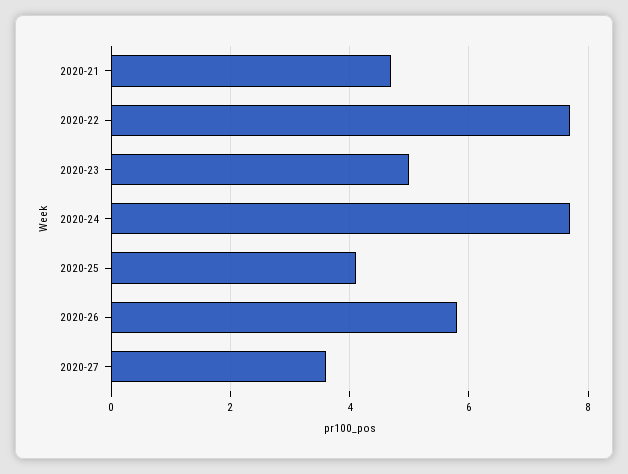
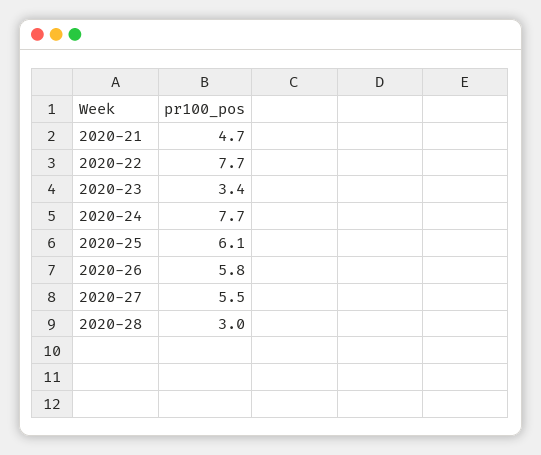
2020-23: 5 -> 3.4
2020-25: 4 -> 6.1
2020-27: 3.5 -> 5.5
2020-28: none -> 3

